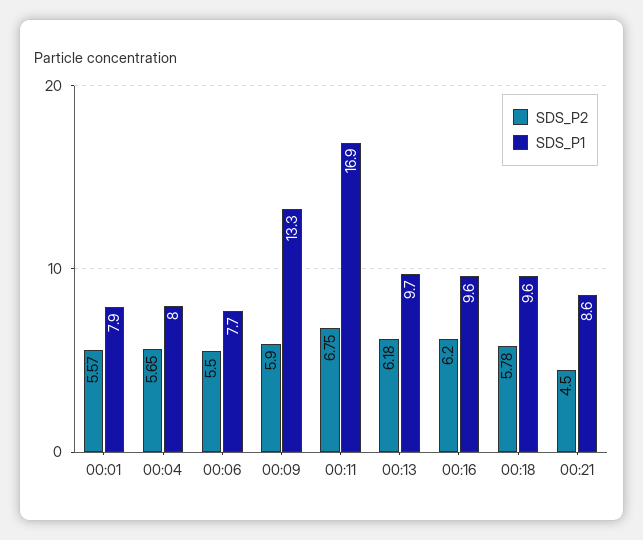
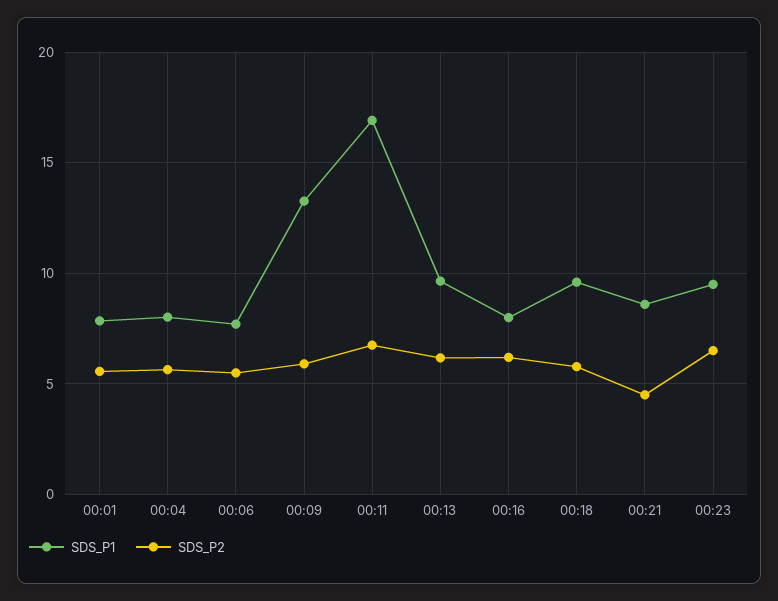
SDS_P1, 00:16: 9.6 -> 8
SDS_P1, 00:23: none -> 9.5
SDS_P2, 00:23: none -> 6.5

